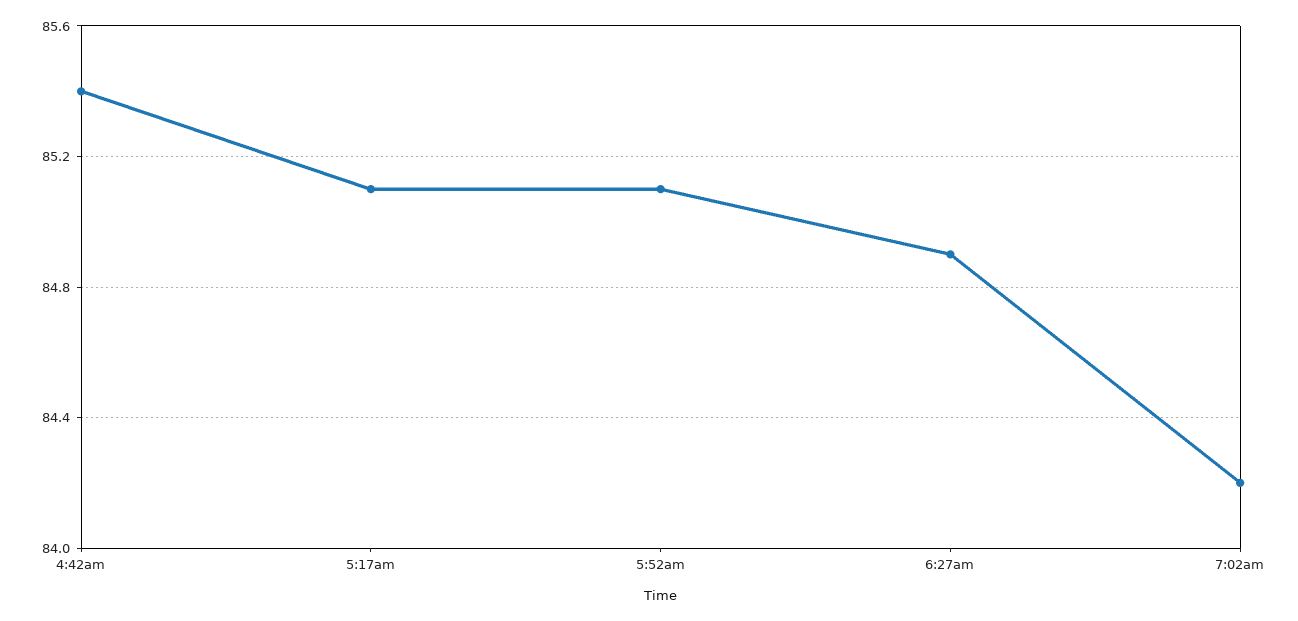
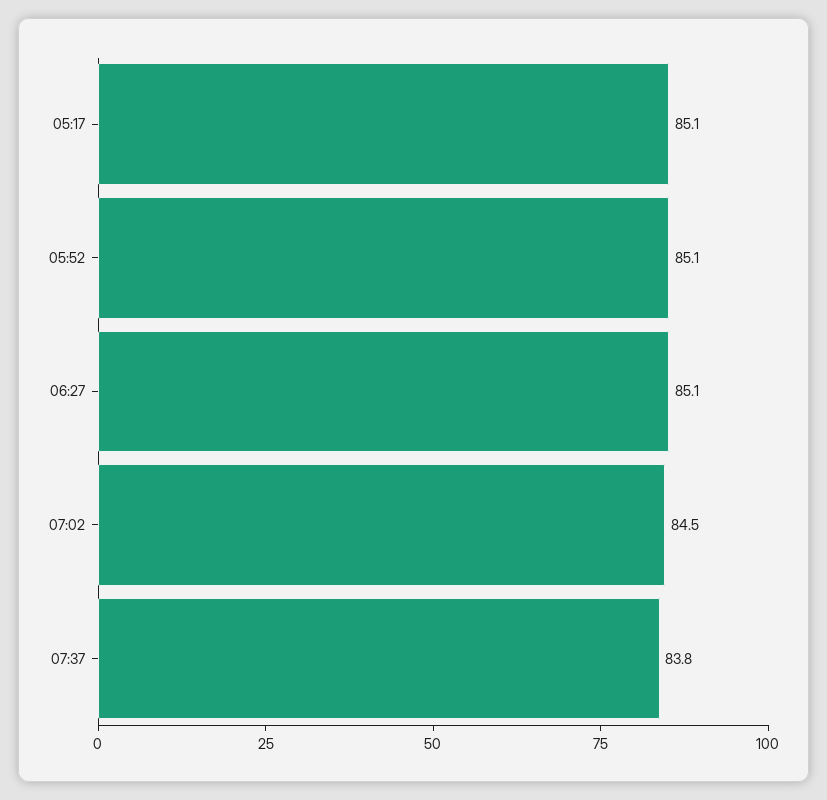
4:42am: 85.4 -> none
6:27am: 84.9 -> 85.1
7:02am: 84.2 -> 84.5
07:37: none -> 83.8

